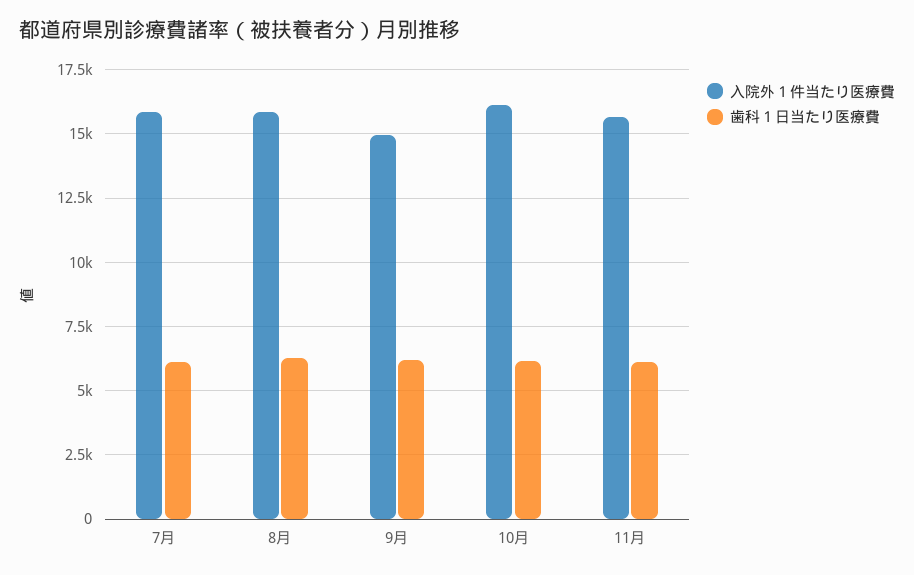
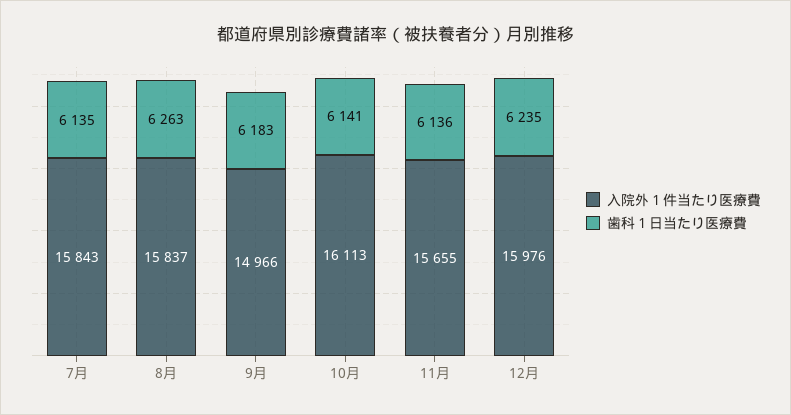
入院外１件当たり医療費, 12月: none -> 15976
歯科１日当たり医療費, 12月: none -> 6235

